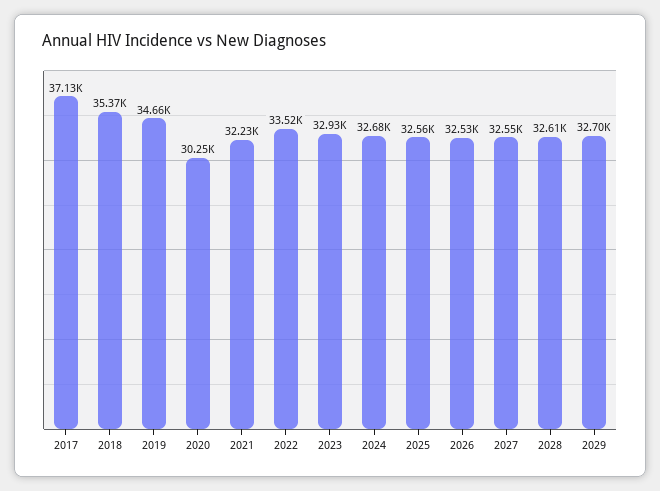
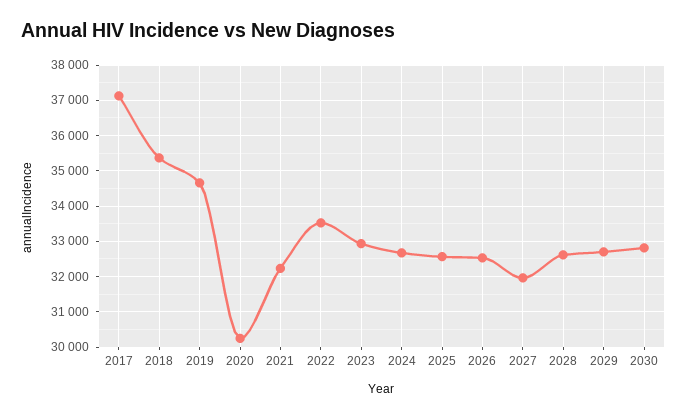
2027: 32550 -> 32000
2030: none -> 32800

